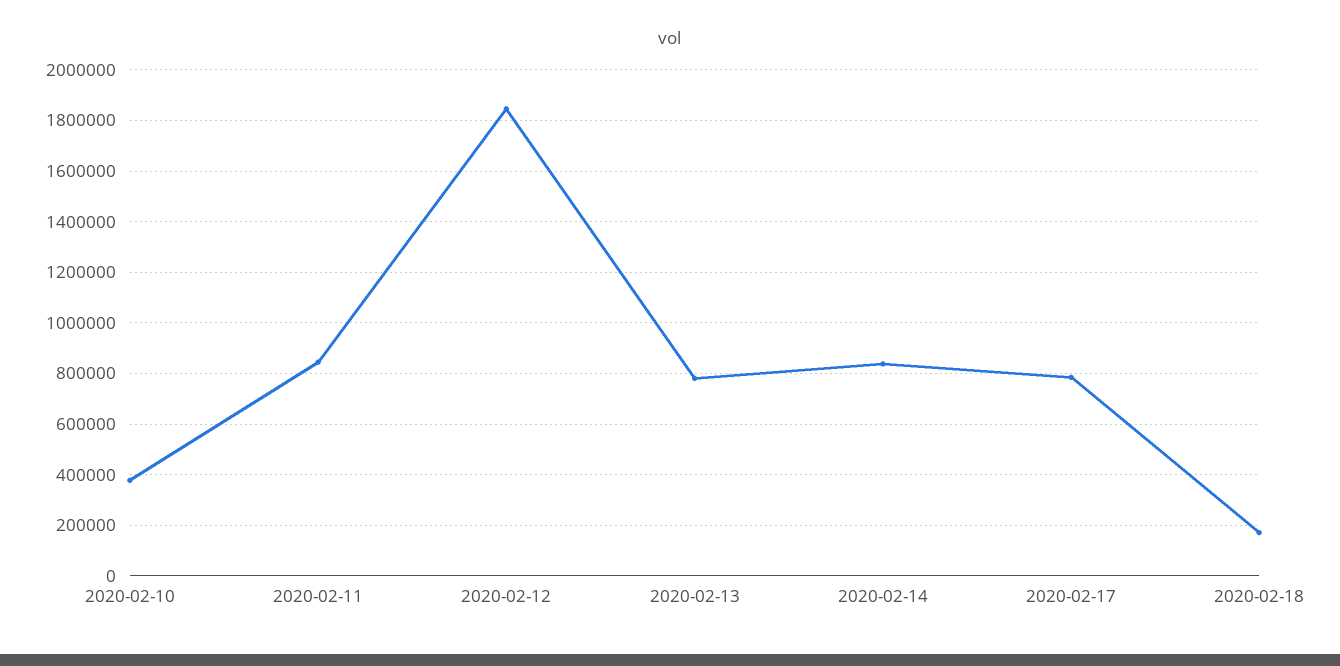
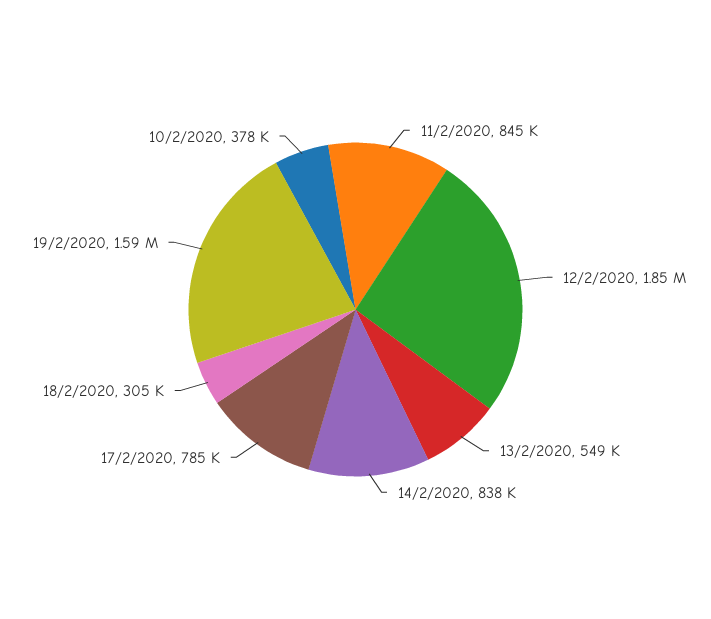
2020-02-13: 775000 -> 549000
2020-02-18: 175000 -> 305000
19/2/2020: none -> 1590000

